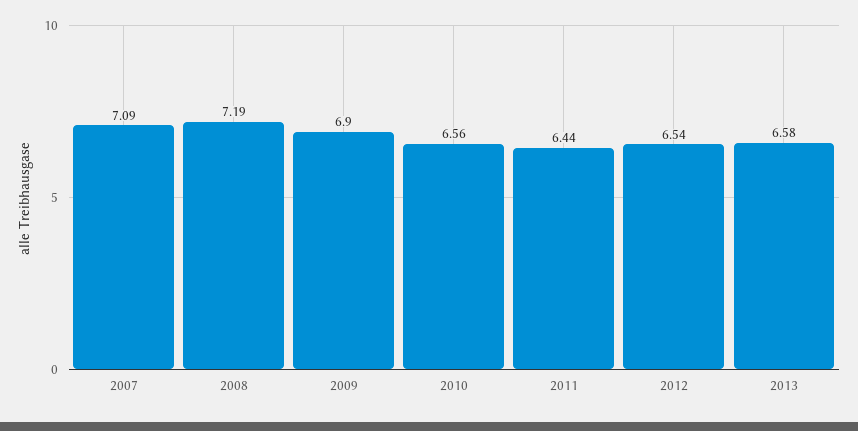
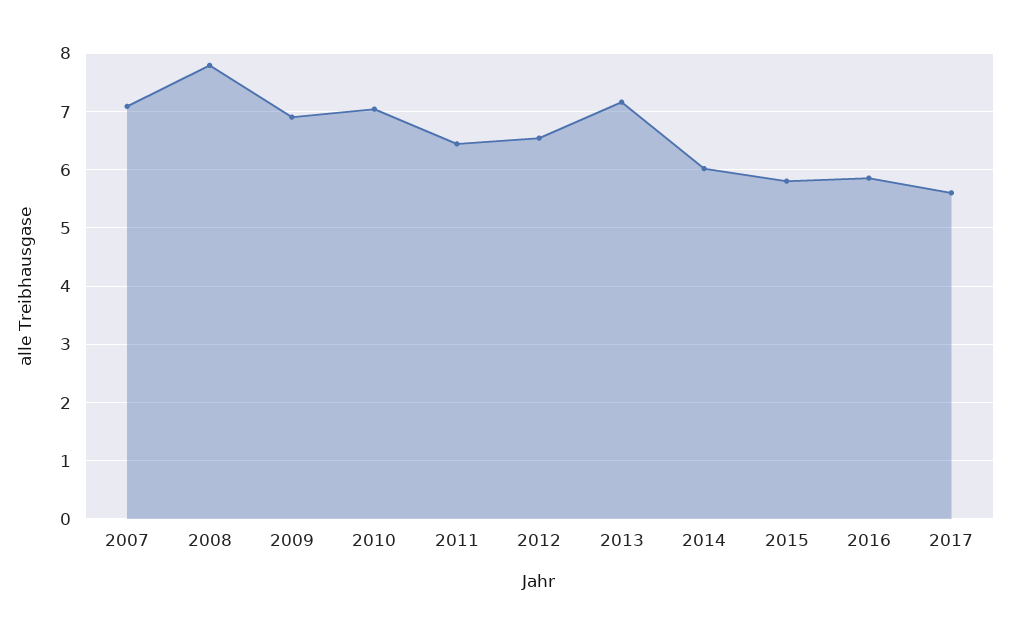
2008: 7.19 -> 7.8
2010: 6.56 -> 7
2013: 6.58 -> 7.2
2014: none -> 6
2015: none -> 5.8
2016: none -> 5.8
2017: none -> 5.6

